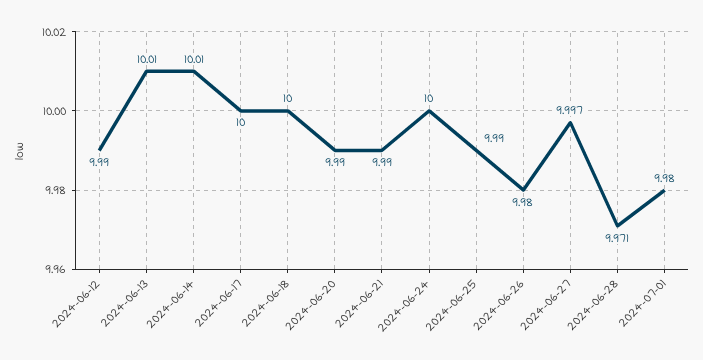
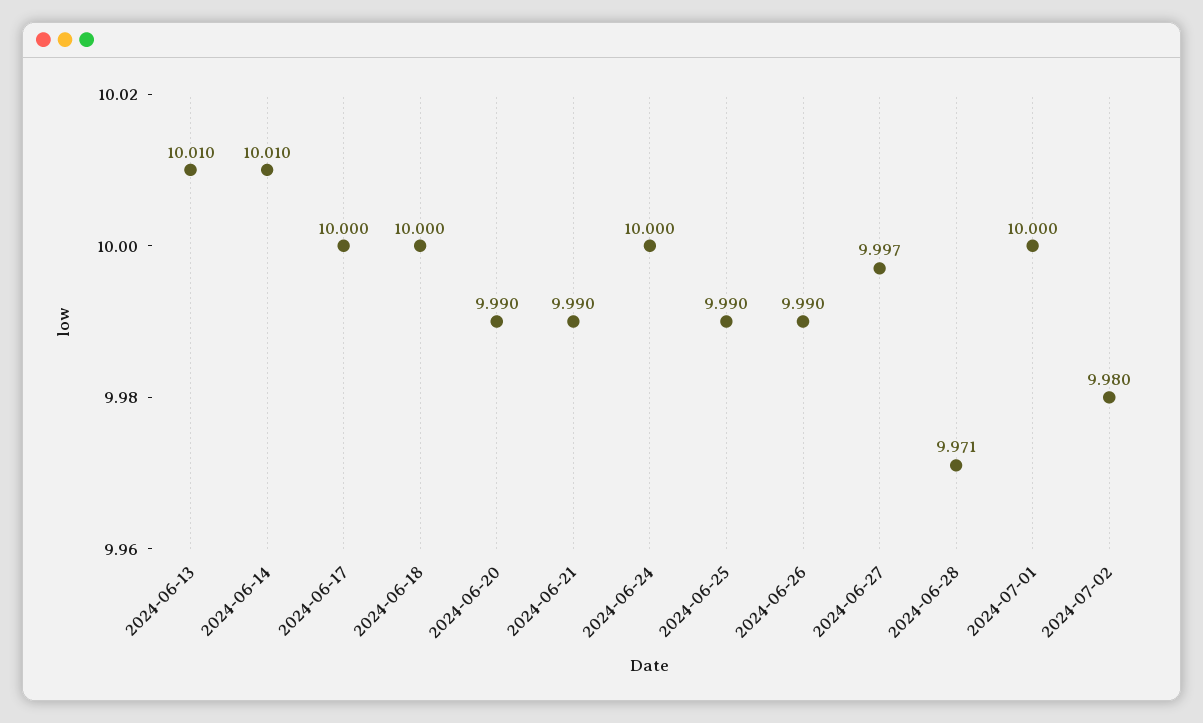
2024-06-12: 9.99 -> none
2024-06-26: 9.98 -> 9.99
2024-07-01: 9.98 -> 10
2024-07-02: none -> 9.98

